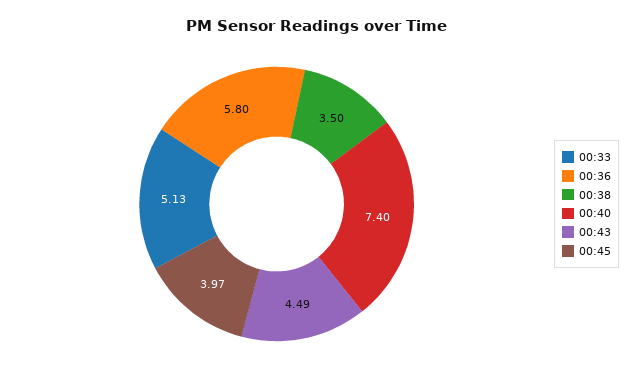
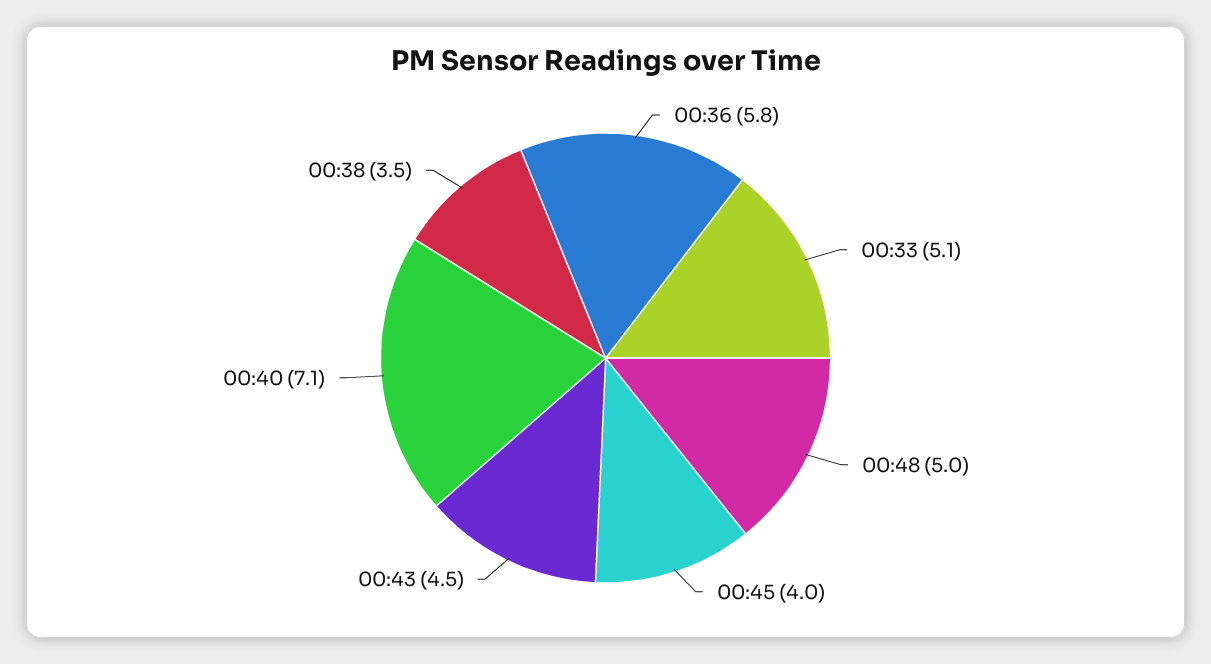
00:40: 7.4 -> 7.1
00:48: none -> 5

